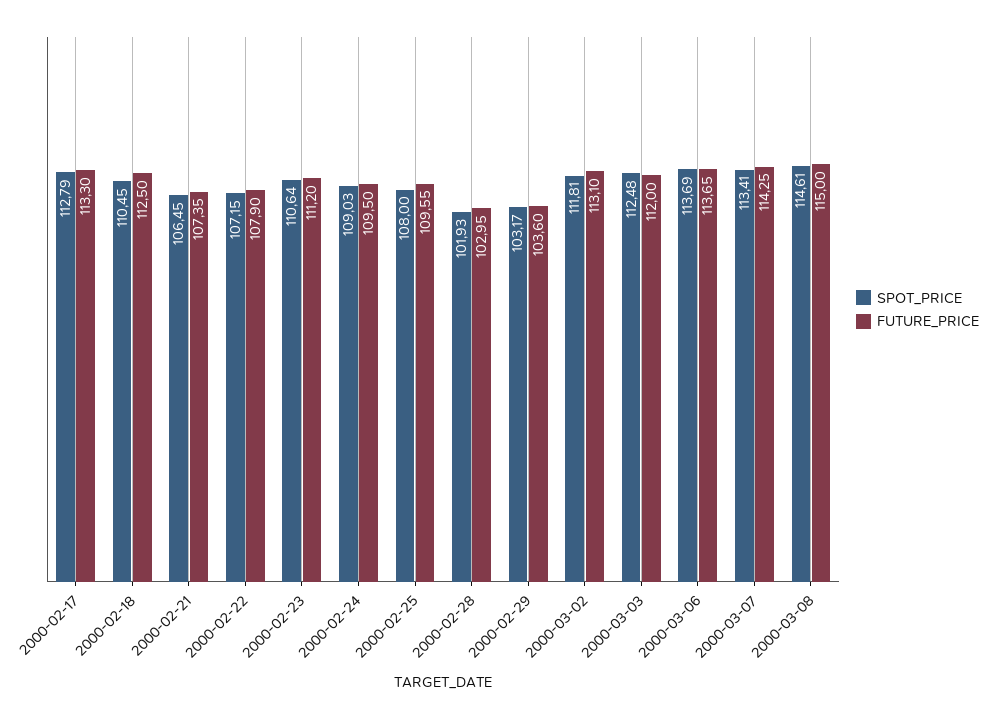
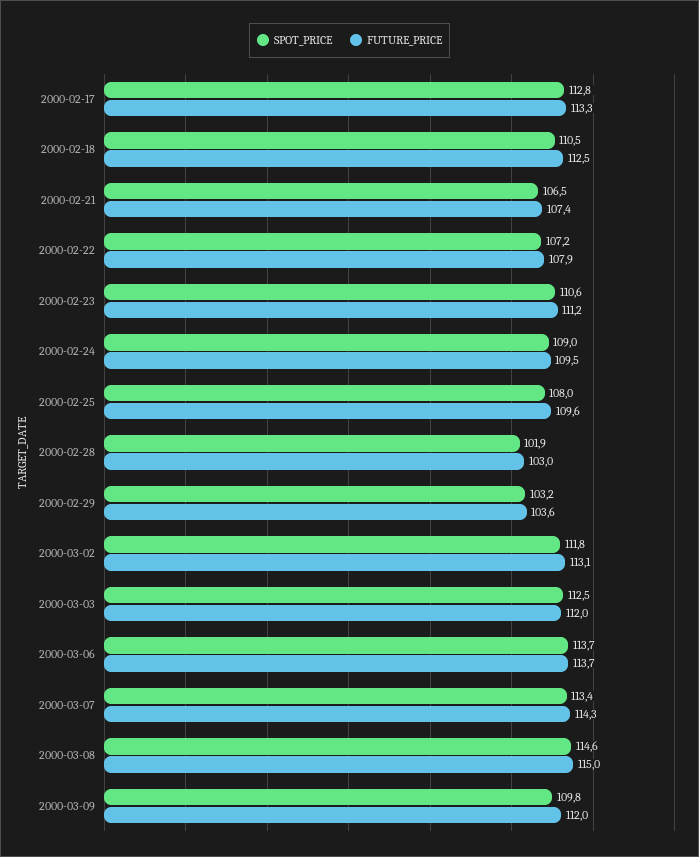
SPOT_PRICE, 2000-03-09: none -> 109.8
FUTURE_PRICE, 2000-03-09: none -> 112

